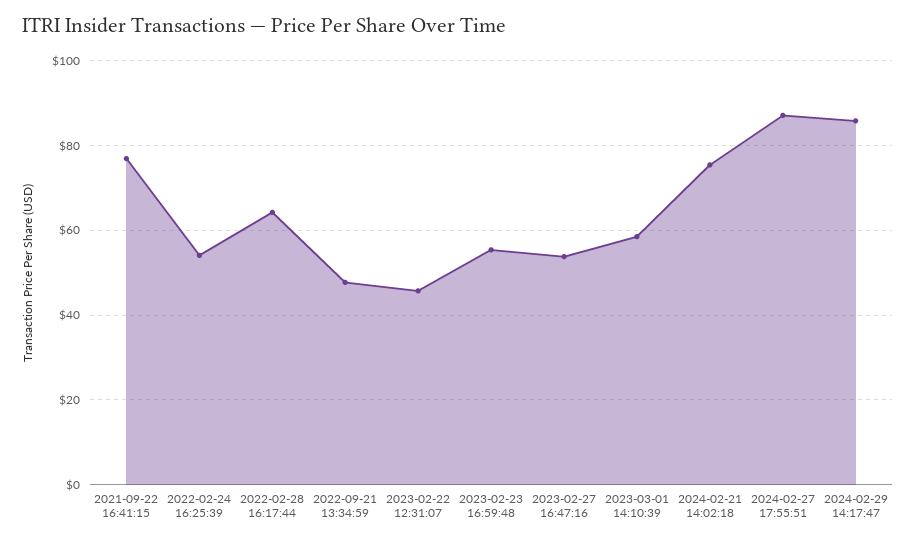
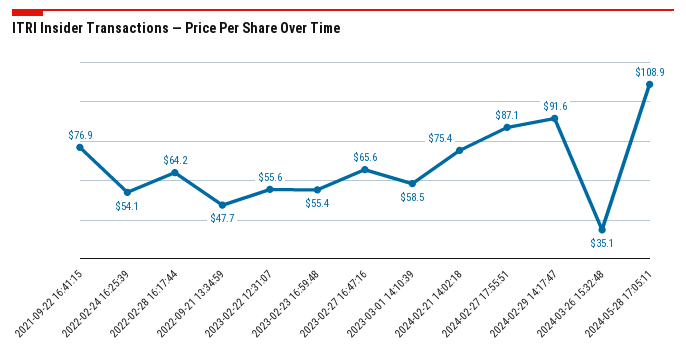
2023-02-22 12:31:07: 46 -> 55.6
2023-02-27 16:47:16: 54 -> 65.6
2024-02-29 14:17:47: 86 -> 91.6
2024-03-26 15:32:48: none -> 35.1
2024-05-28 17:05:11: none -> 108.9

